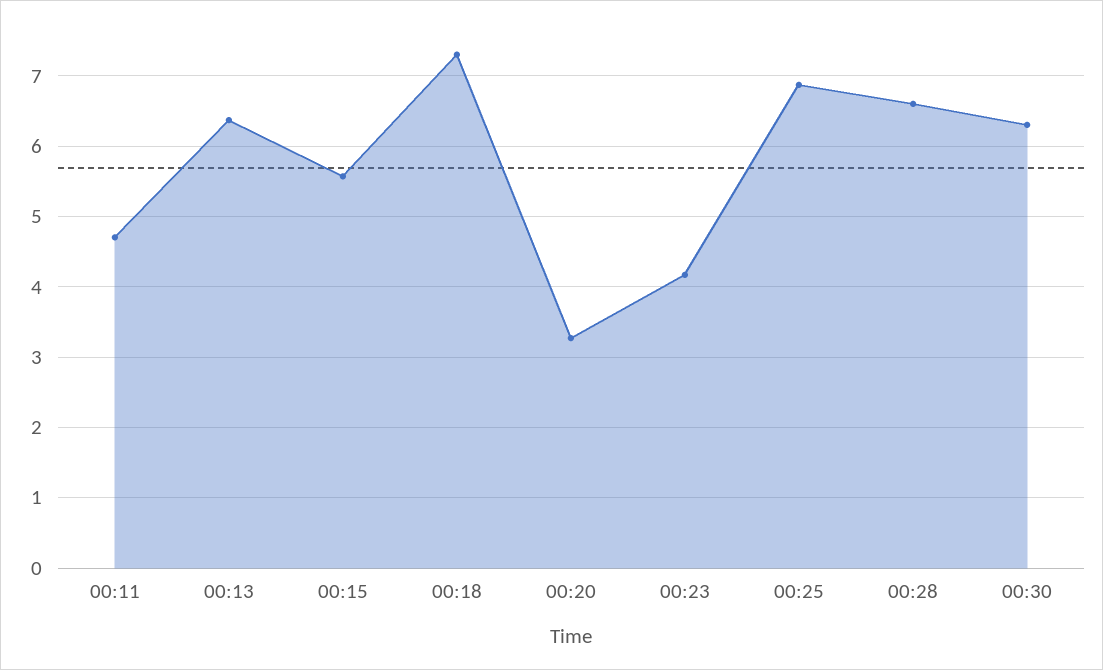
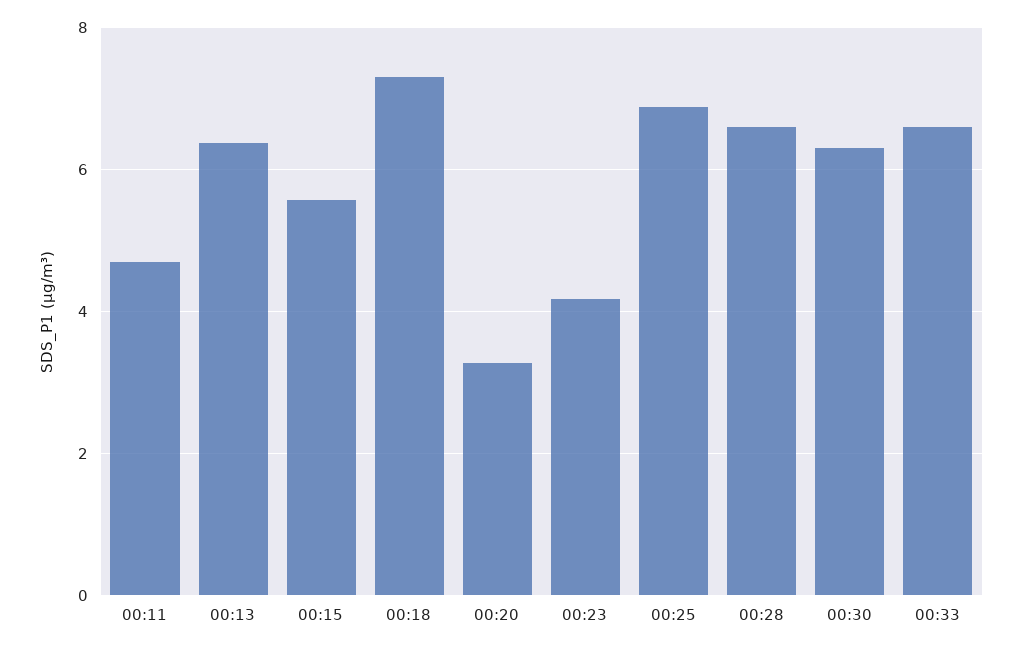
00:33: none -> 6.6

